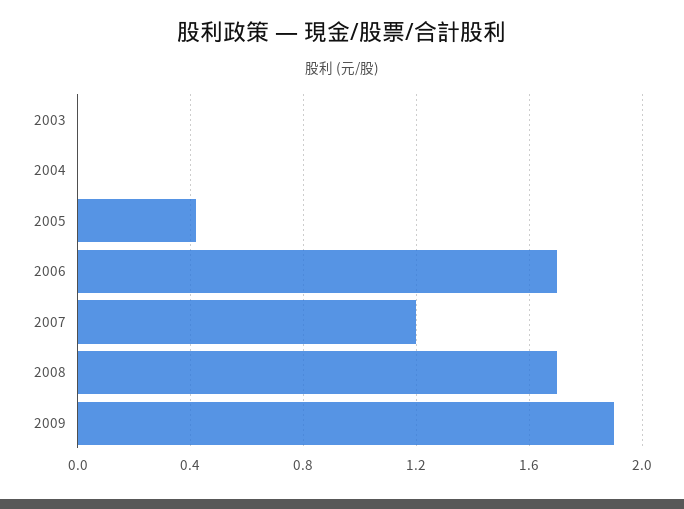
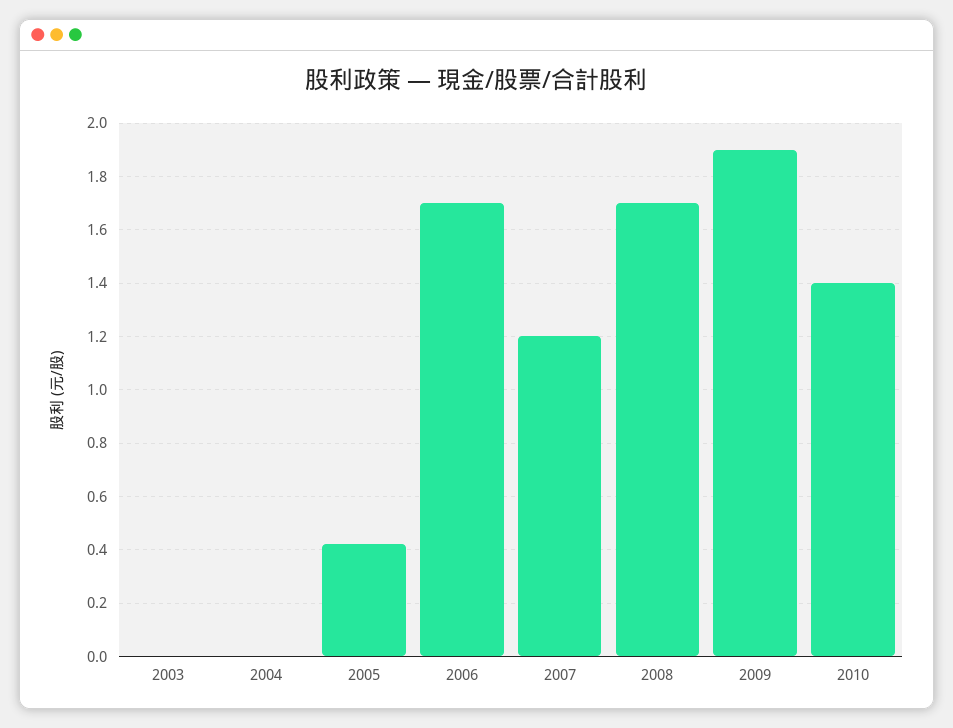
2010: none -> 1.4

